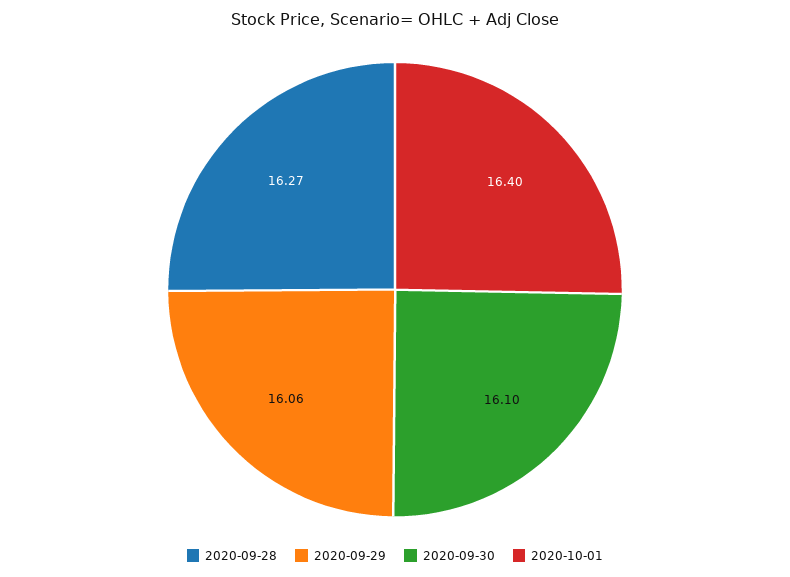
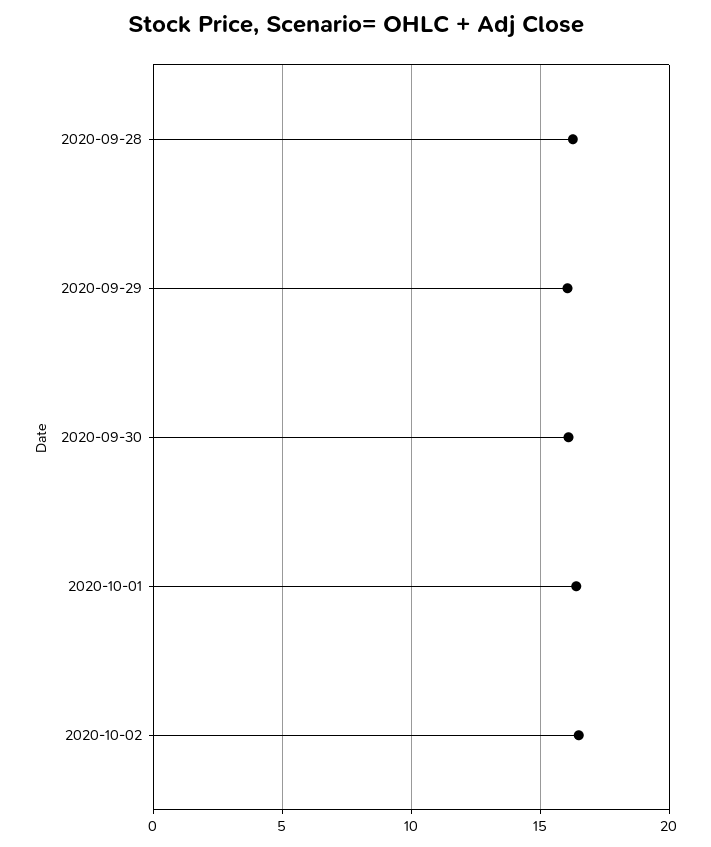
2020-10-02: none -> 16.5

